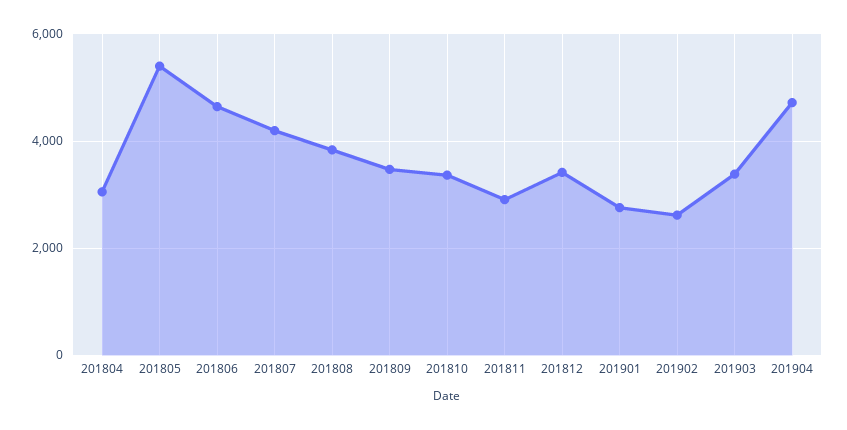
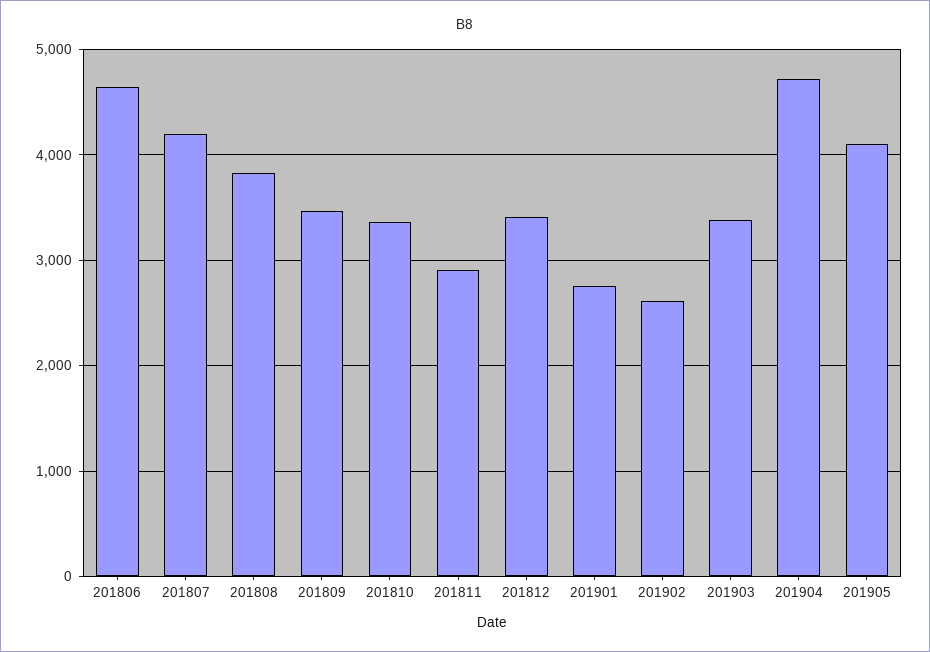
201804: 3000 -> none
201805: 5400 -> none
201905: none -> 4100

